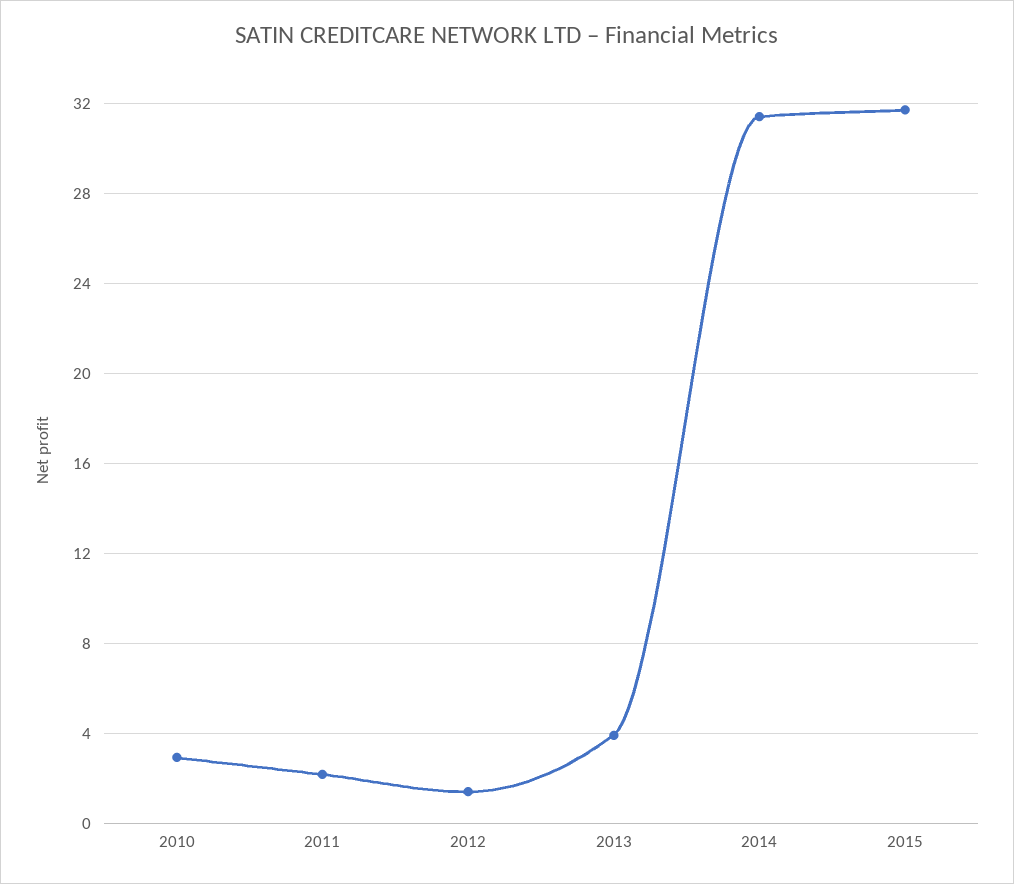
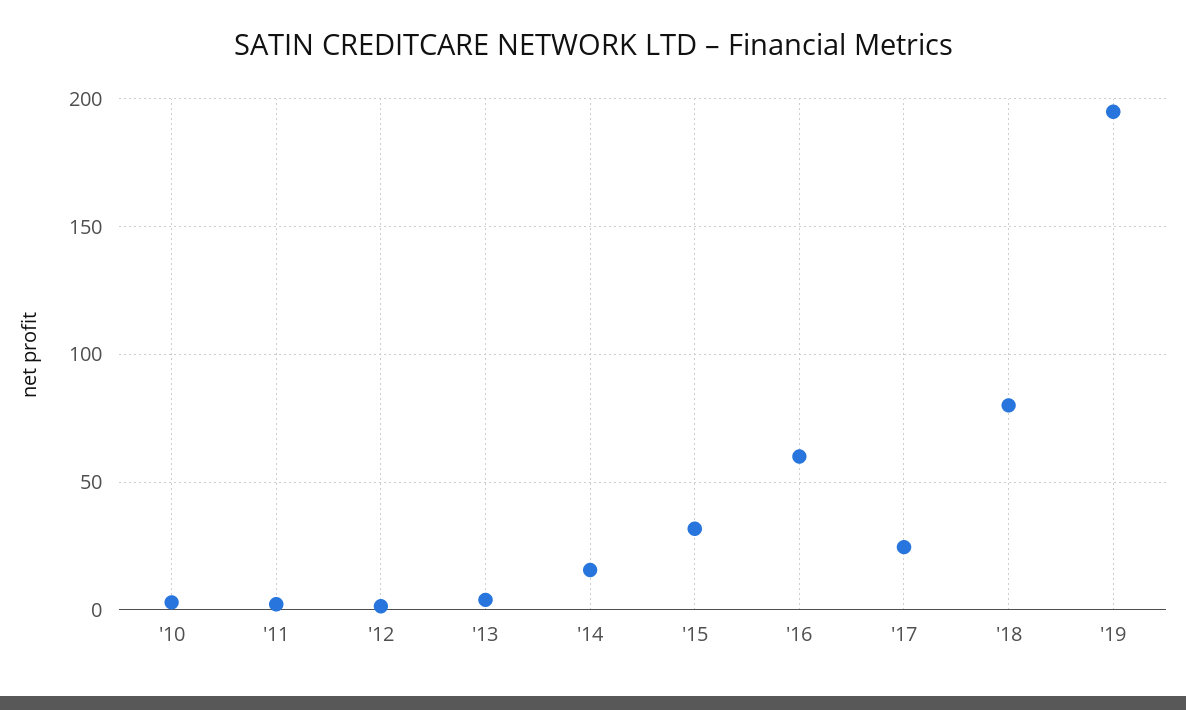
2014: 31.5 -> 15
'16: none -> 60
'17: none -> 25
'18: none -> 80
'19: none -> 195

